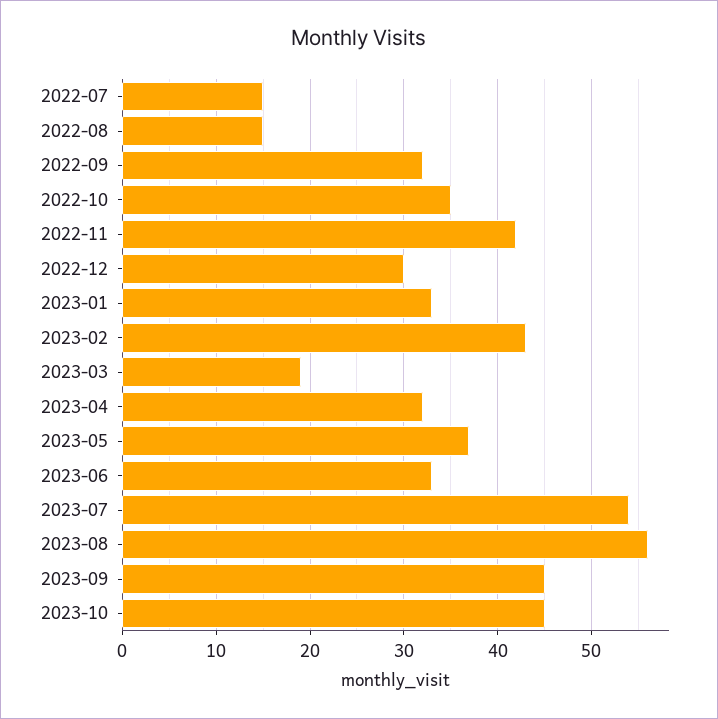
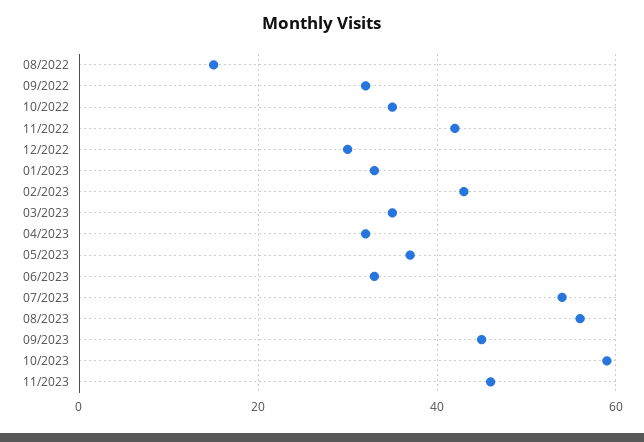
2022-07: 15 -> none
2023-03: 19 -> 35
2023-10: 45 -> 60
11/2023: none -> 45

